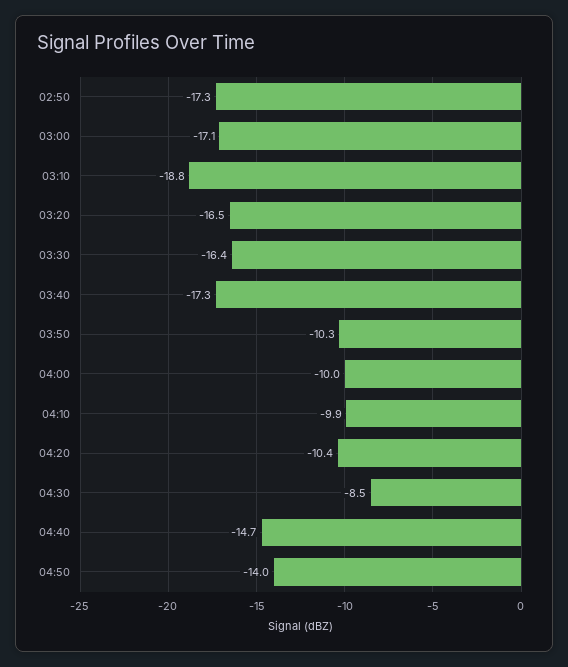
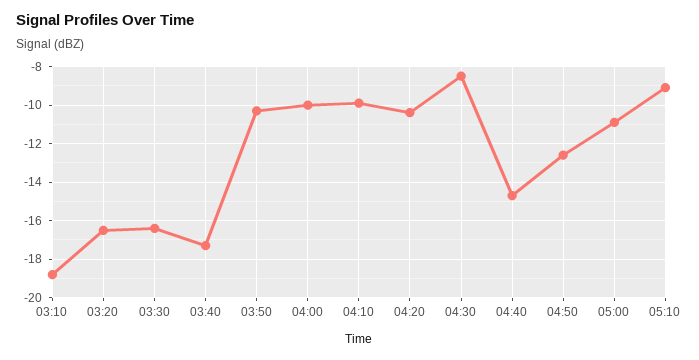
02:50: -17.3 -> none
03:00: -17.1 -> none
04:50: -14 -> -12.5
05:00: none -> -11
05:10: none -> -9

